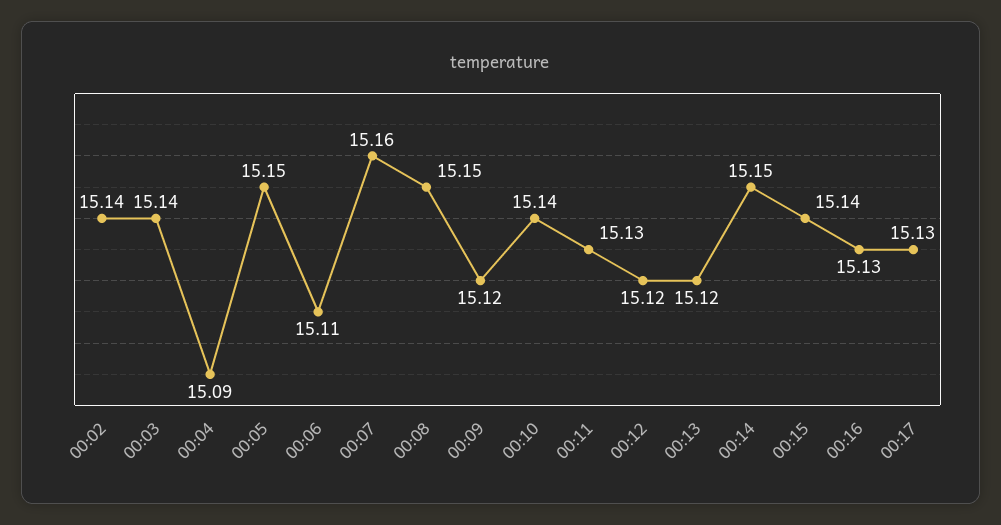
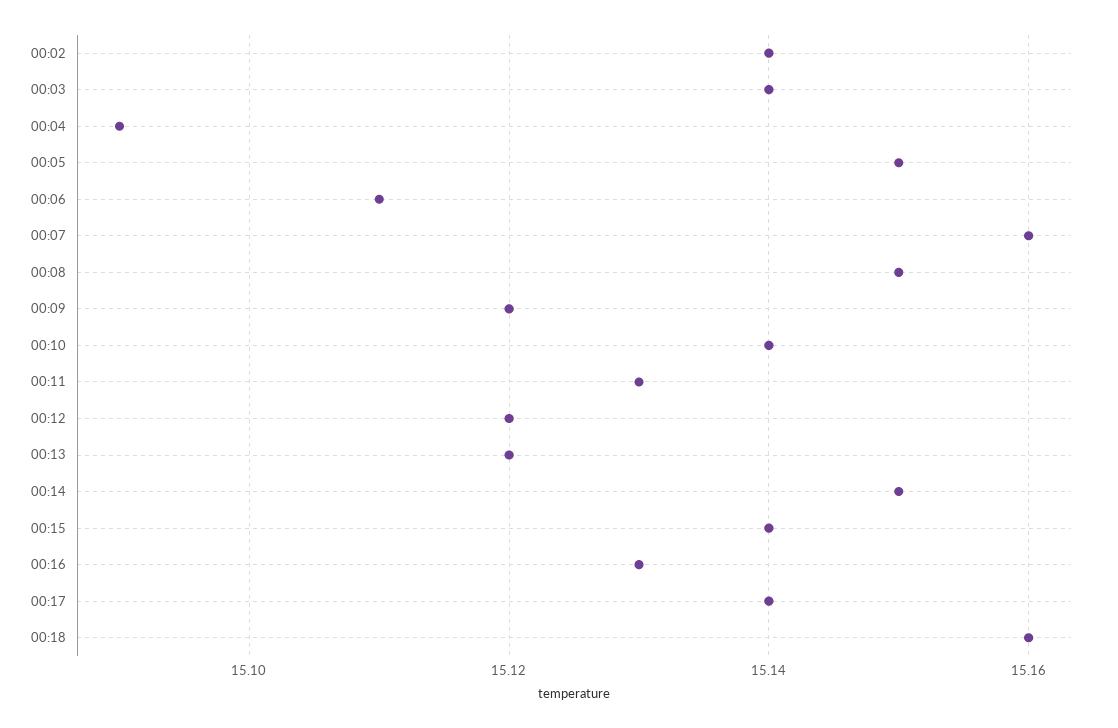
00:17: 15.13 -> 15.14
00:18: none -> 15.16

